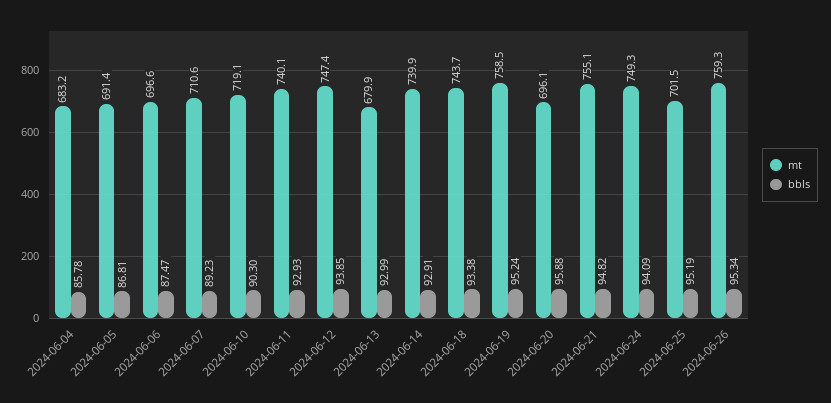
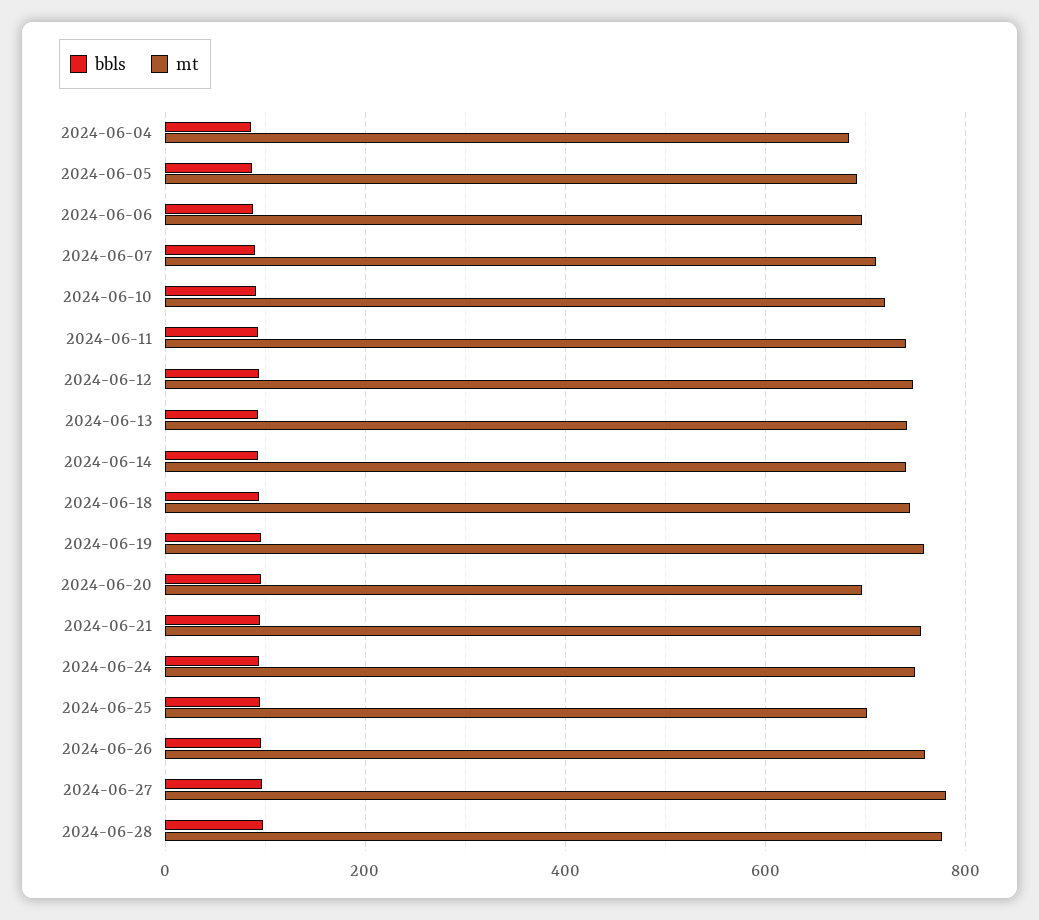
mt, 2024-06-13: 679.9 -> 740
bbls, 2024-06-27: none -> 100
mt, 2024-06-27: none -> 780
bbls, 2024-06-28: none -> 100
mt, 2024-06-28: none -> 780

